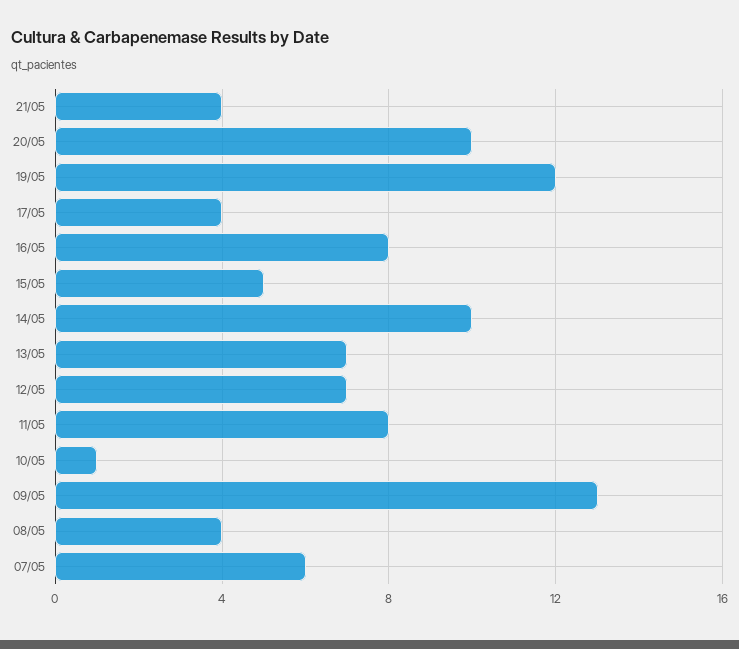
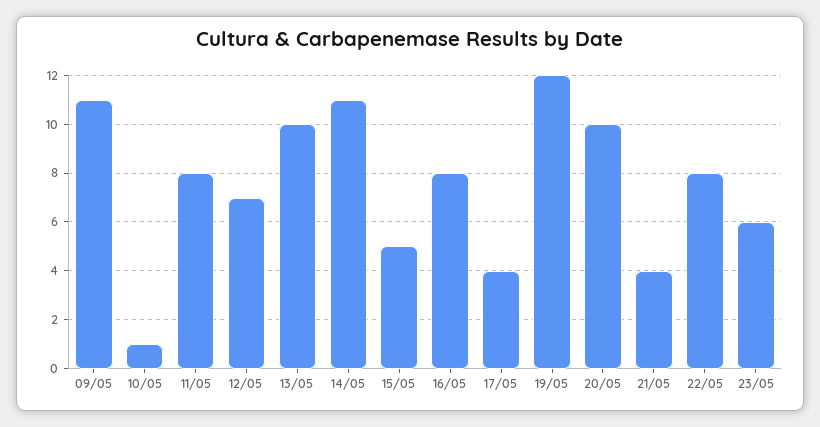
14/05: 10 -> 11
13/05: 7 -> 10
09/05: 13 -> 11
08/05: 4 -> none
07/05: 6 -> none
22/05: none -> 8
23/05: none -> 6

